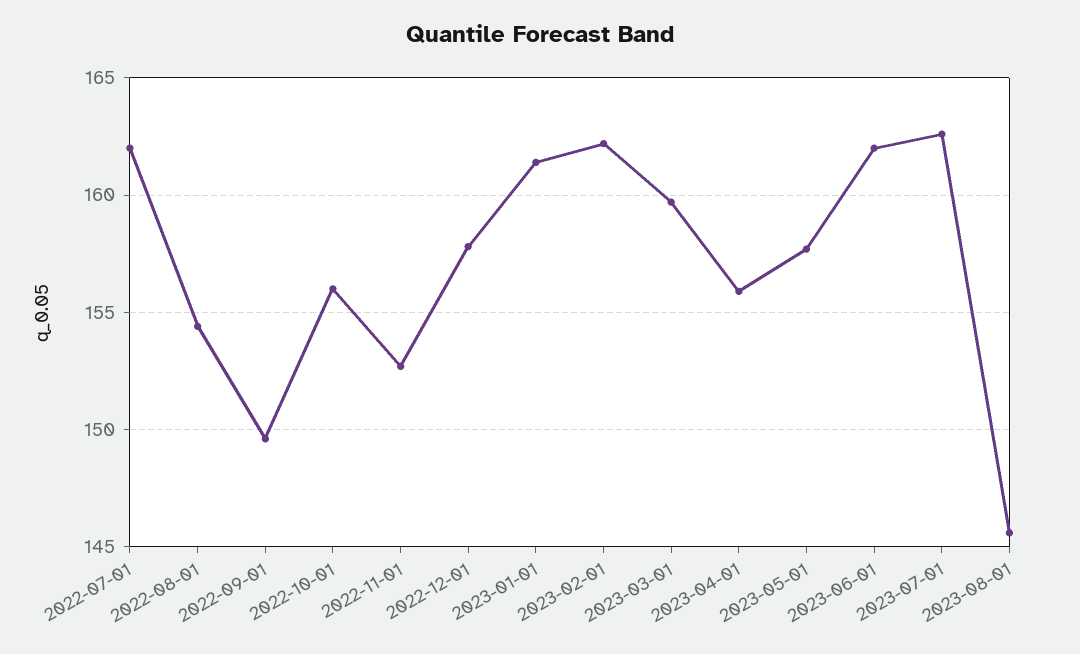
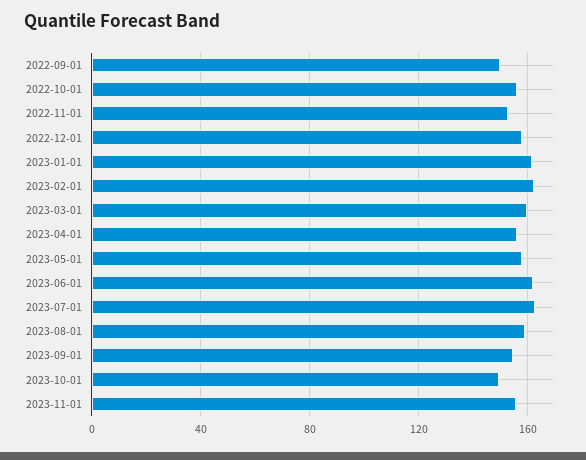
2022-07-01: 162 -> none
2022-08-01: 154.5 -> none
2023-08-01: 145.5 -> 160
2023-09-01: none -> 155
2023-10-01: none -> 150
2023-11-01: none -> 155

